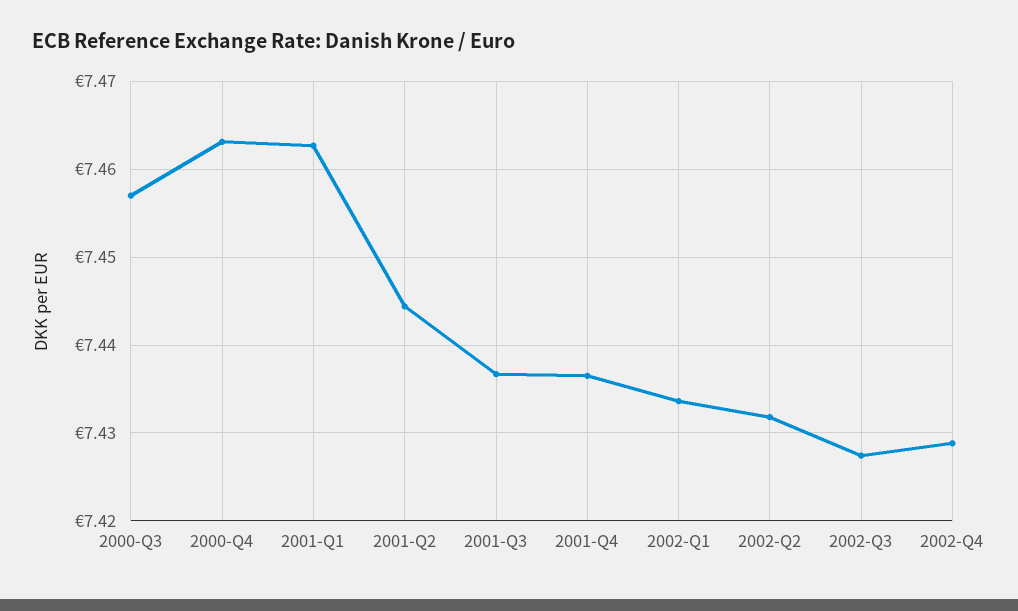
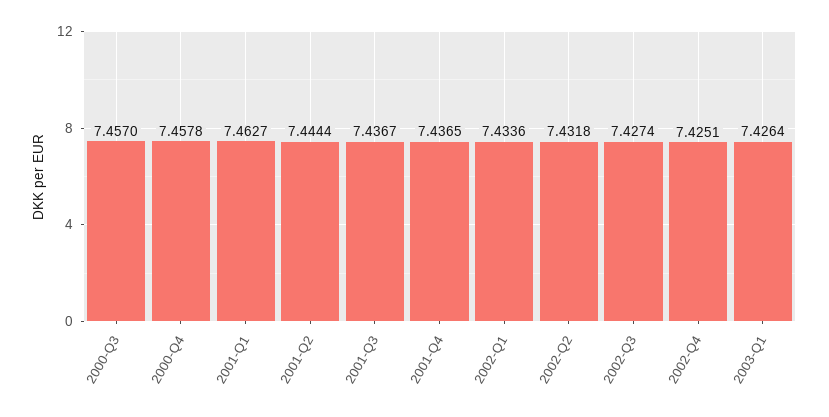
2000-Q4: 7.463 -> 7.4578
2002-Q4: 7.429 -> 7.4251
2003-Q1: none -> 7.4264

